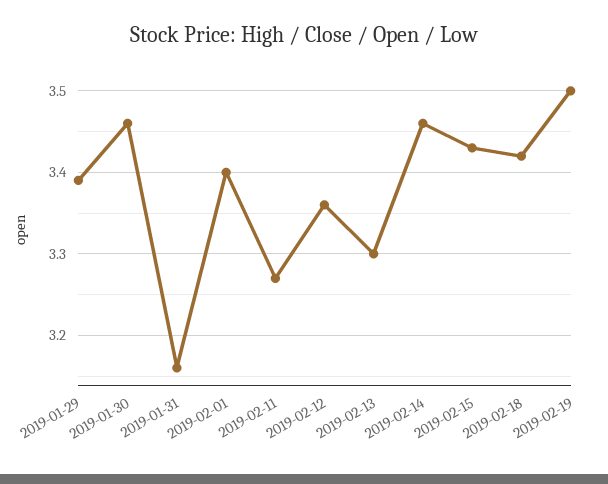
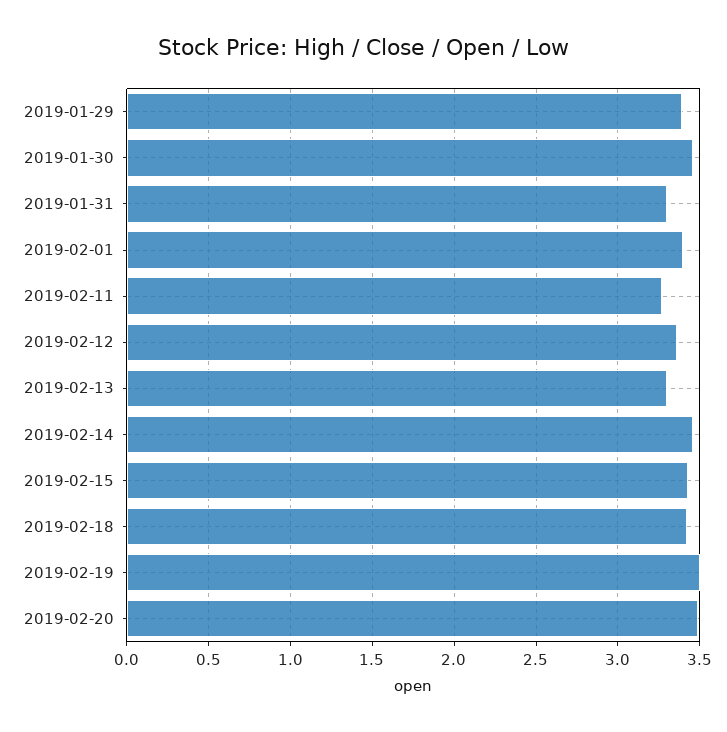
2019-01-31: 3.16 -> 3.3
2019-02-20: none -> 3.5

